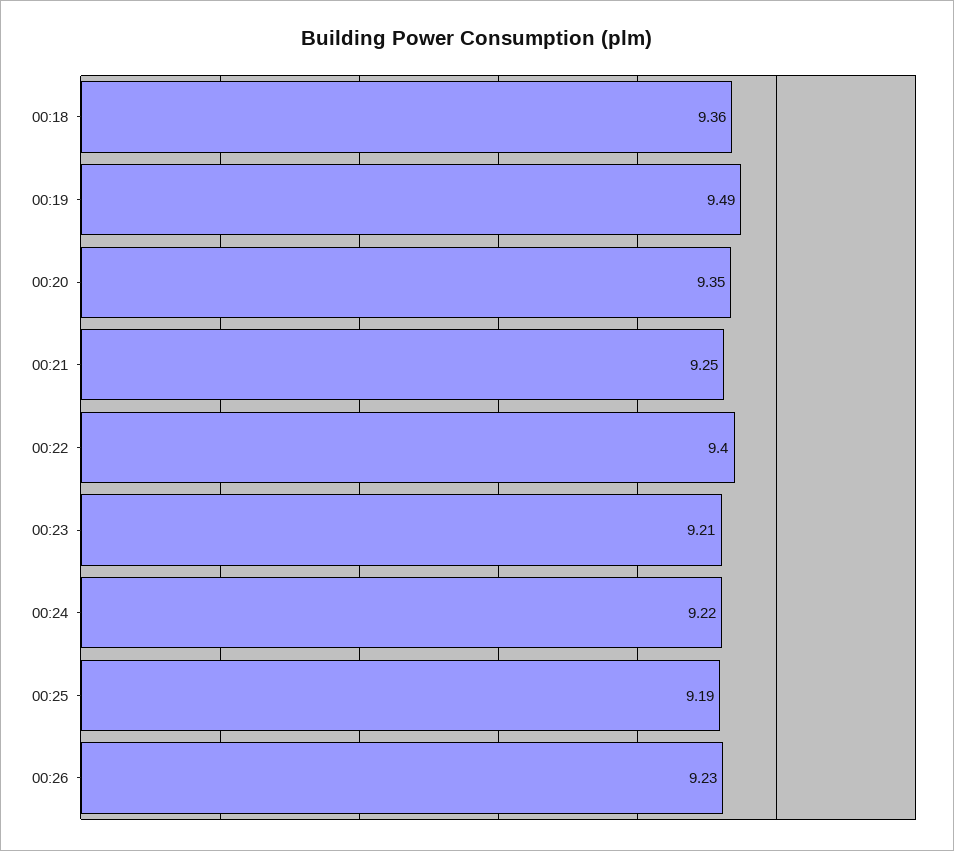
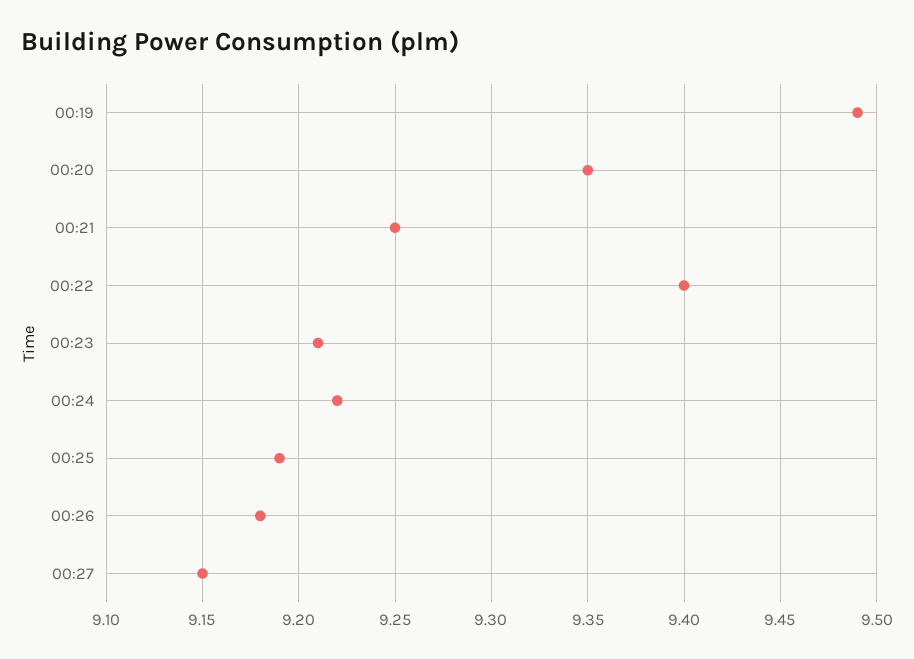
00:18: 9.36 -> none
00:26: 9.23 -> 9.18
00:27: none -> 9.15

